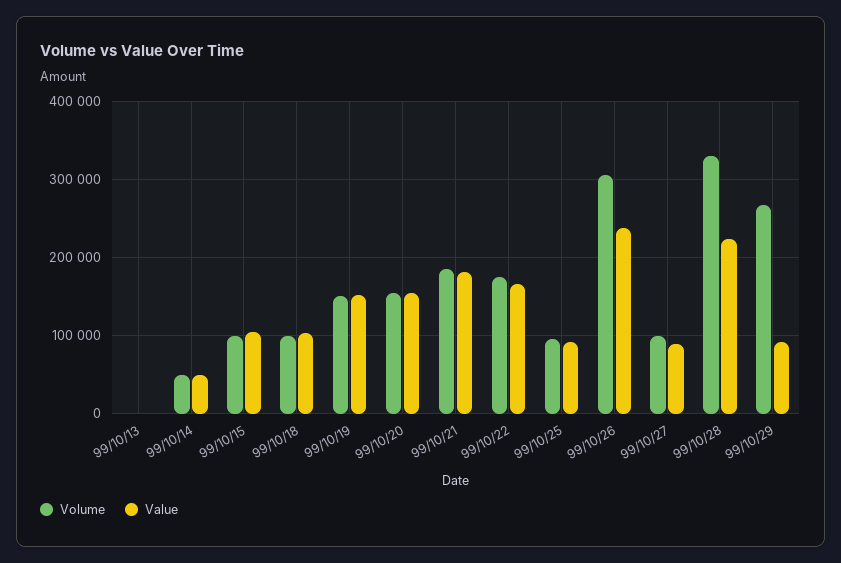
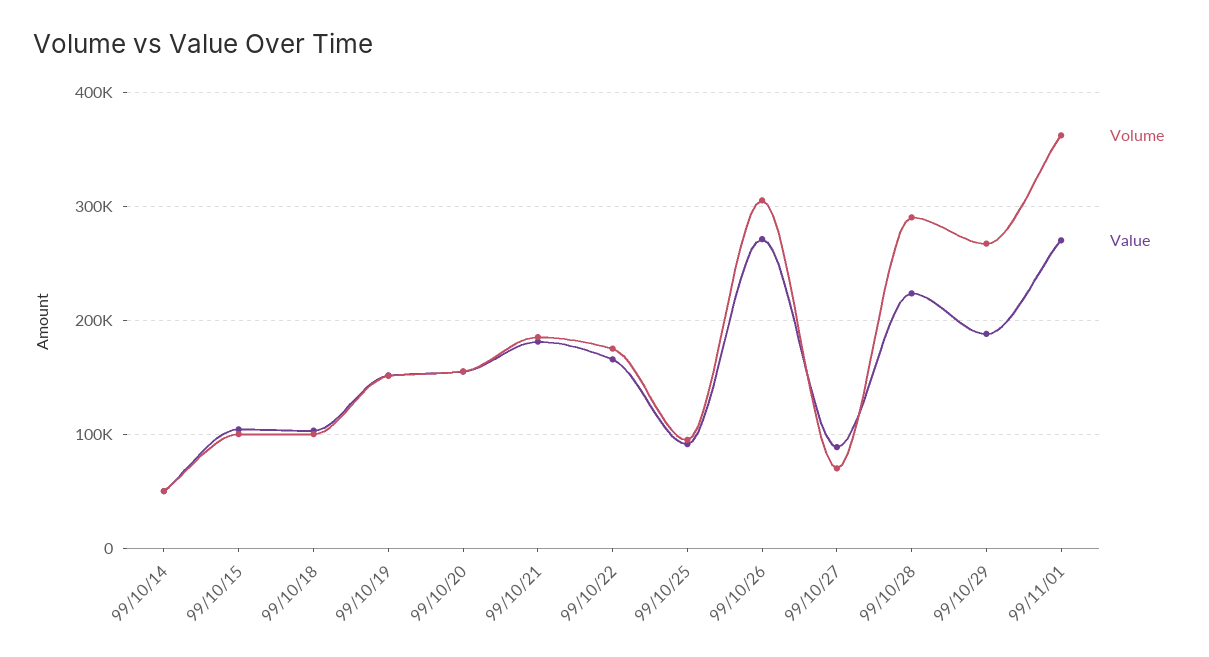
Volume, 99/10/13: 0 -> none
Value, 99/10/13: 0 -> none
Value, 99/10/26: 240000 -> 270000
Volume, 99/10/27: 100000 -> 70000
Volume, 99/10/28: 330000 -> 290000
Value, 99/10/29: 90000 -> 190000
Volume, 99/11/01: none -> 360000
Value, 99/11/01: none -> 270000

